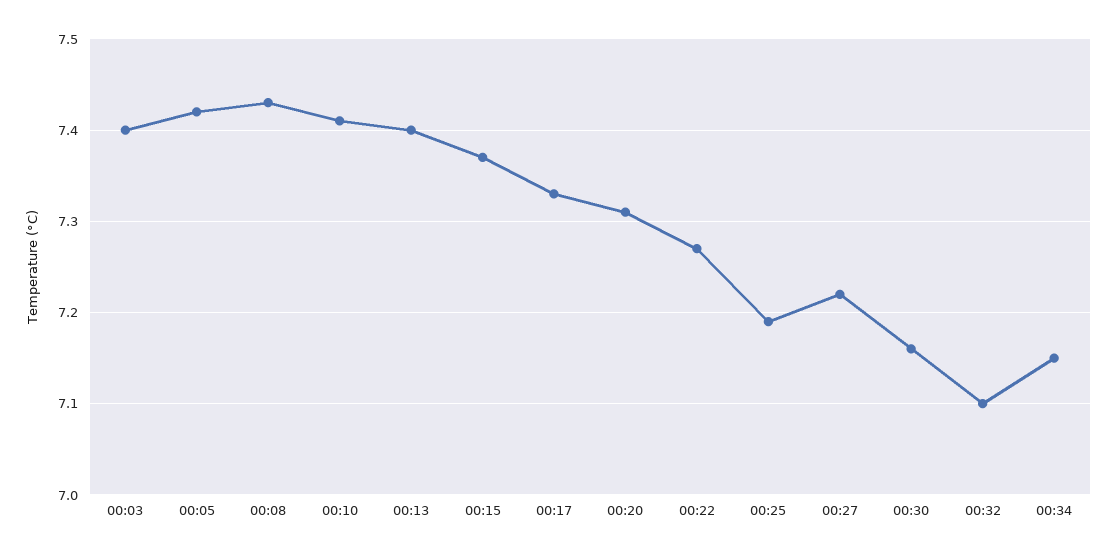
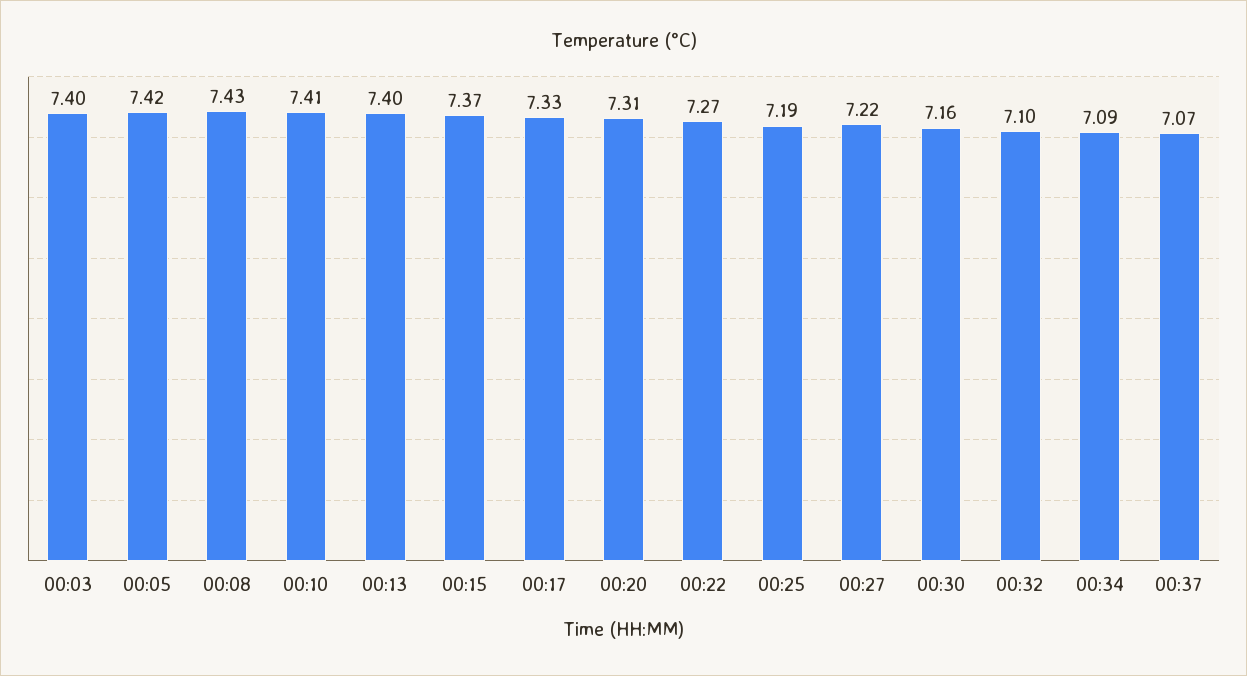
00:34: 7.15 -> 7.09
00:37: none -> 7.07

